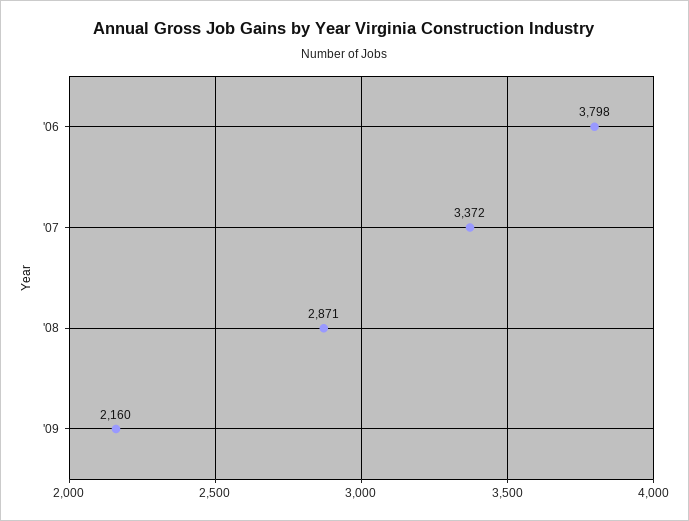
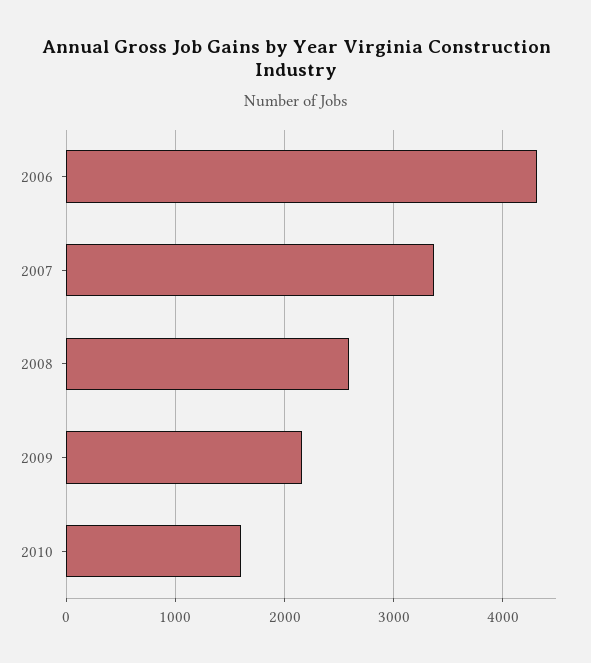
'06: 3798 -> 4300
'08: 2871 -> 2600
2010: none -> 1600

